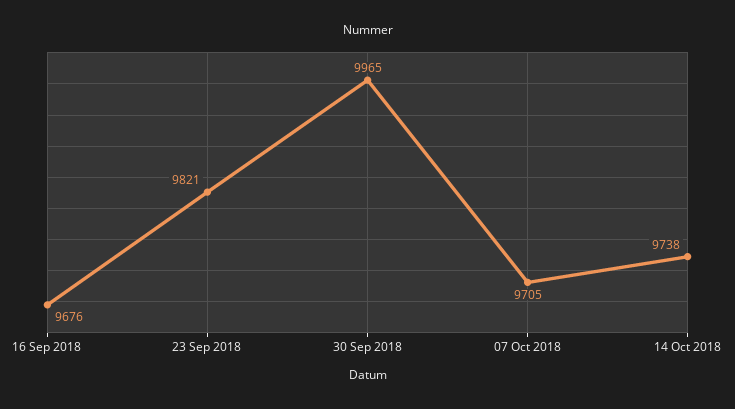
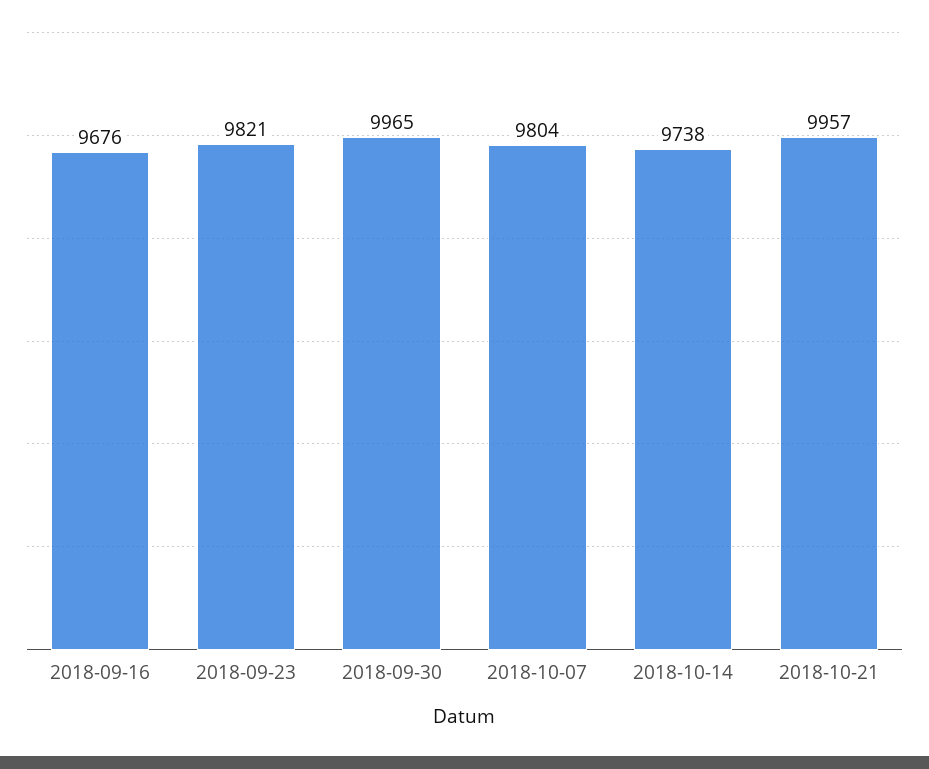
07 Oct 2018: 9705 -> 9804
2018-10-21: none -> 9957

